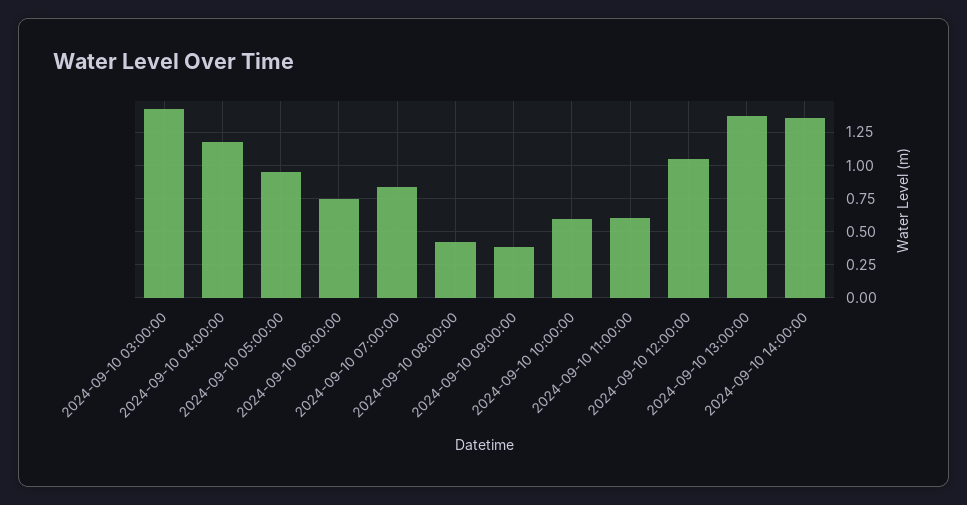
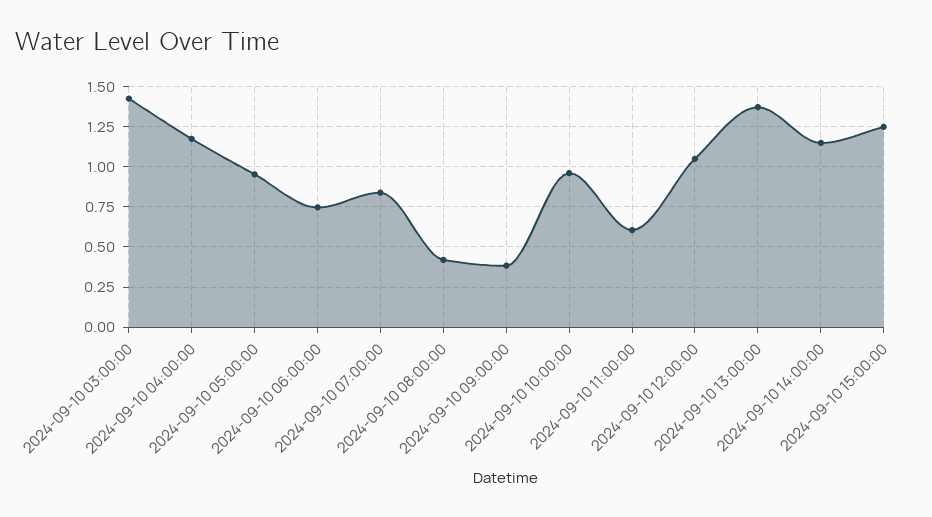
2024-09-10 10:00:00: 0.6 -> 0.95
2024-09-10 14:00:00: 1.35 -> 1.15
2024-09-10 15:00:00: none -> 1.25

